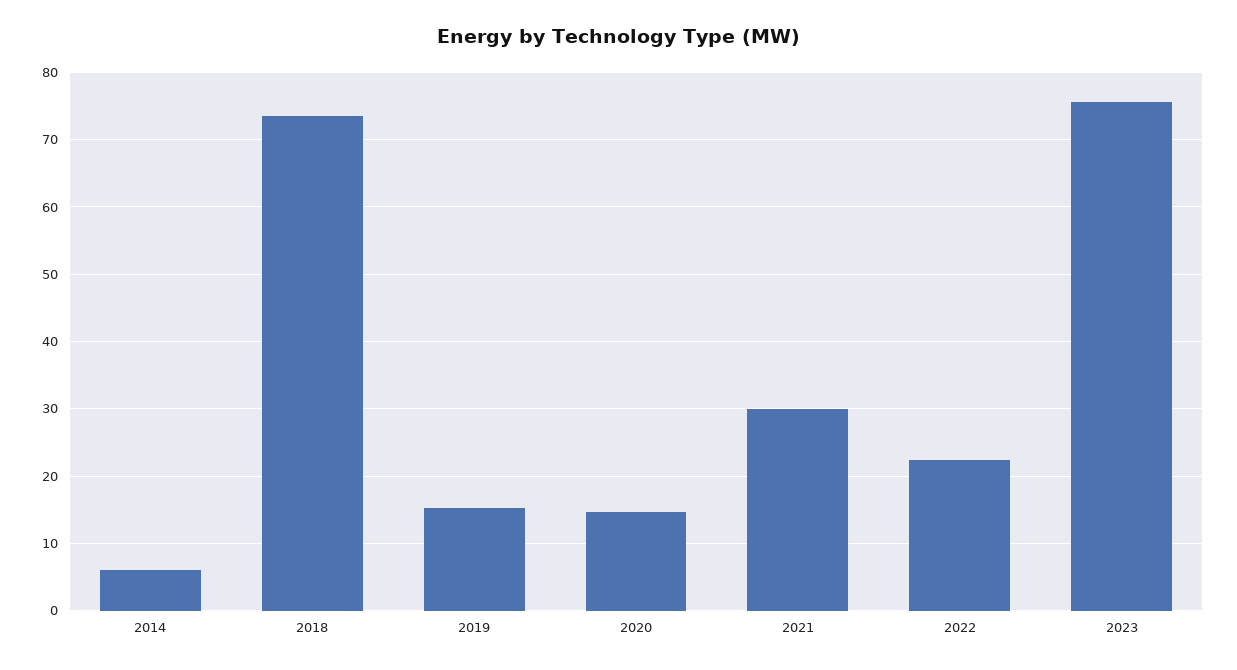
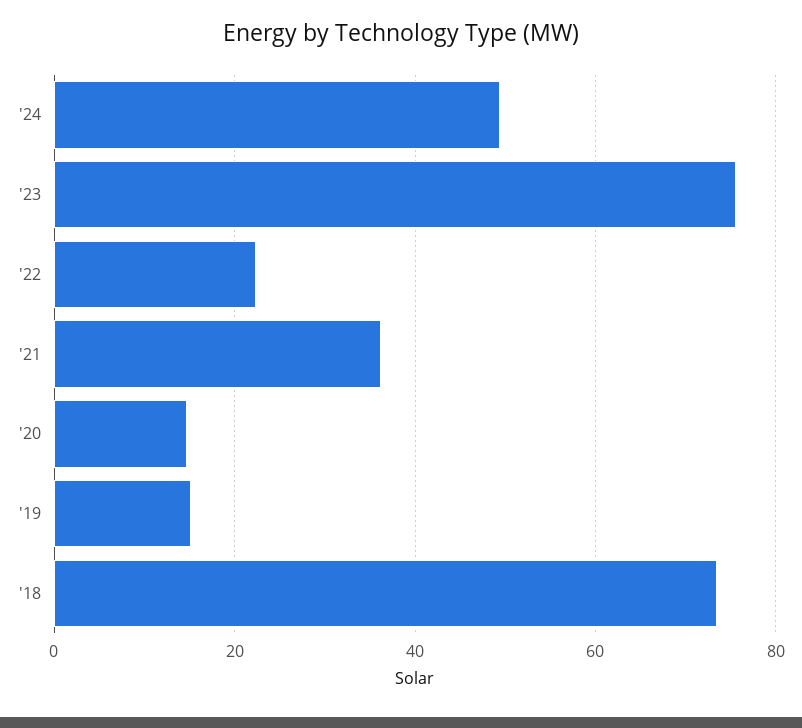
2014: 6 -> none
2021: 30 -> 36
'24: none -> 50

